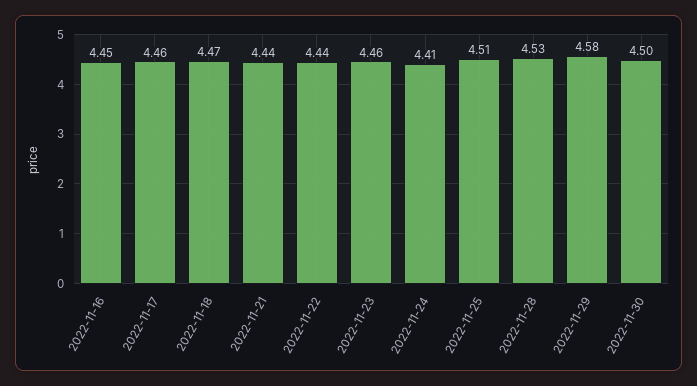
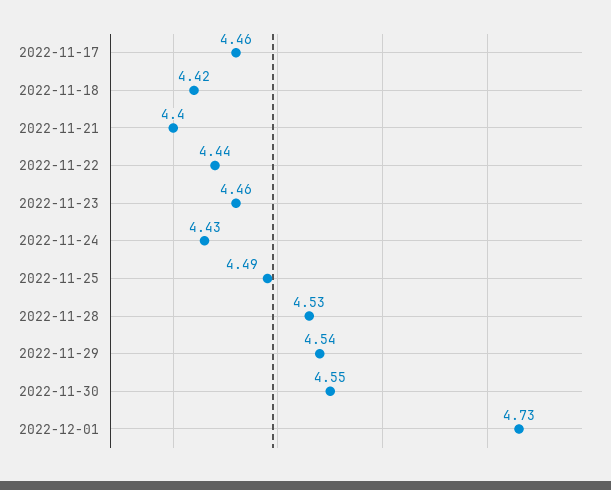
2022-11-16: 4.45 -> none
2022-11-18: 4.47 -> 4.42
2022-11-21: 4.44 -> 4.4
2022-11-24: 4.41 -> 4.43
2022-11-25: 4.51 -> 4.49
2022-11-29: 4.58 -> 4.54
2022-11-30: 4.5 -> 4.55
2022-12-01: none -> 4.73

